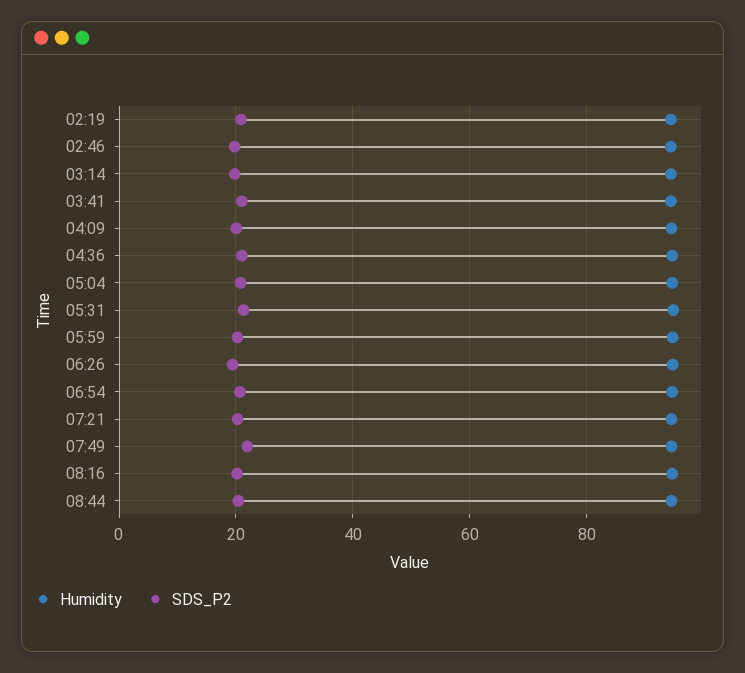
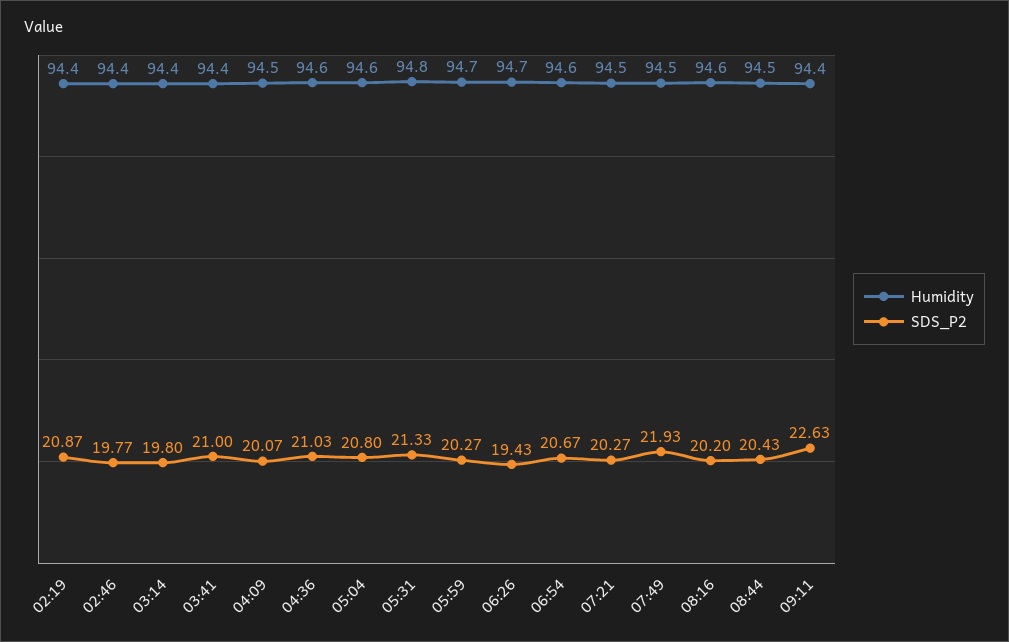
Humidity, 09:11: none -> 94.4
SDS_P2, 09:11: none -> 22.63

